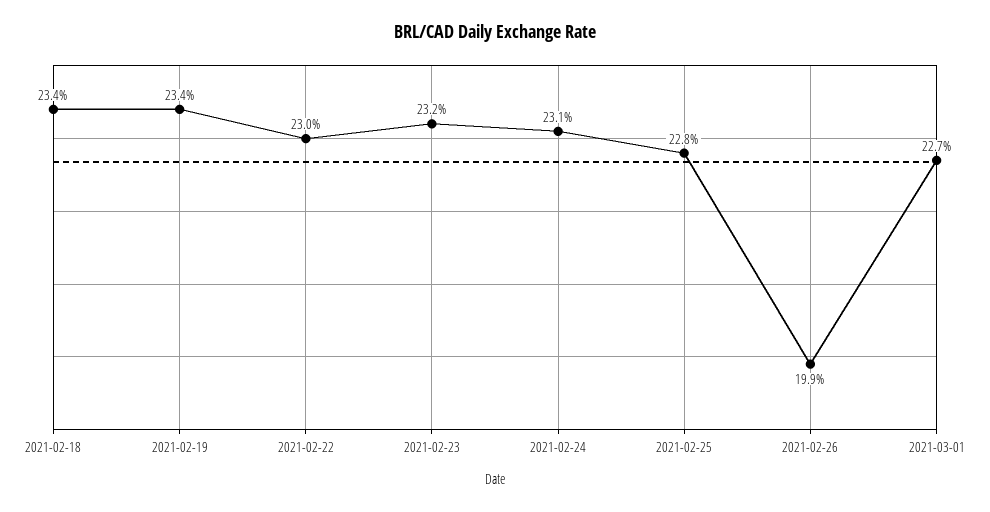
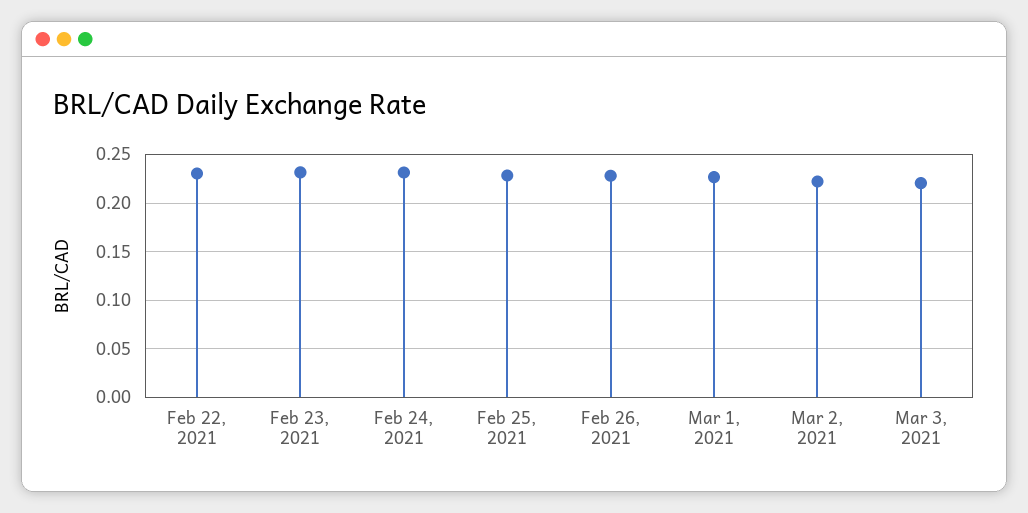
2021-02-18: 0.234 -> none
2021-02-19: 0.234 -> none
2021-02-26: 0.199 -> 0.23
Mar 2, 2021: none -> 0.22
Mar 3, 2021: none -> 0.22

